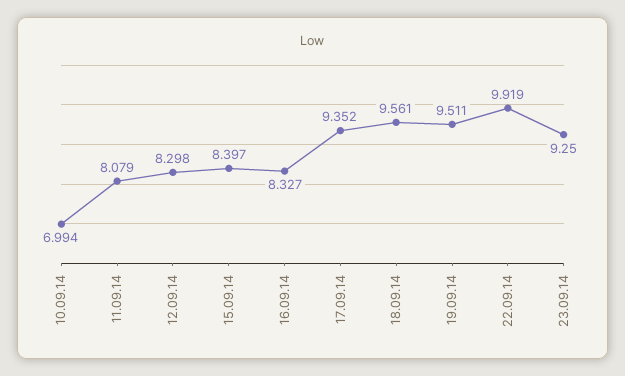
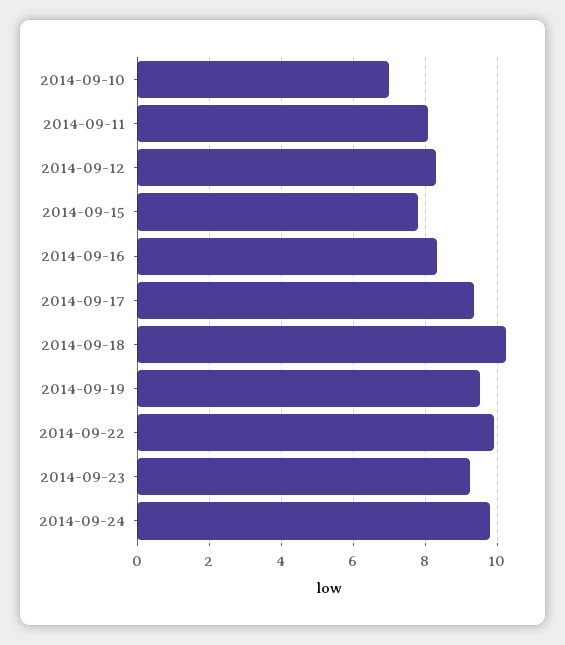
15.09.14: 8.397 -> 7.8
18.09.14: 9.561 -> 10.2
2014-09-24: none -> 9.8

